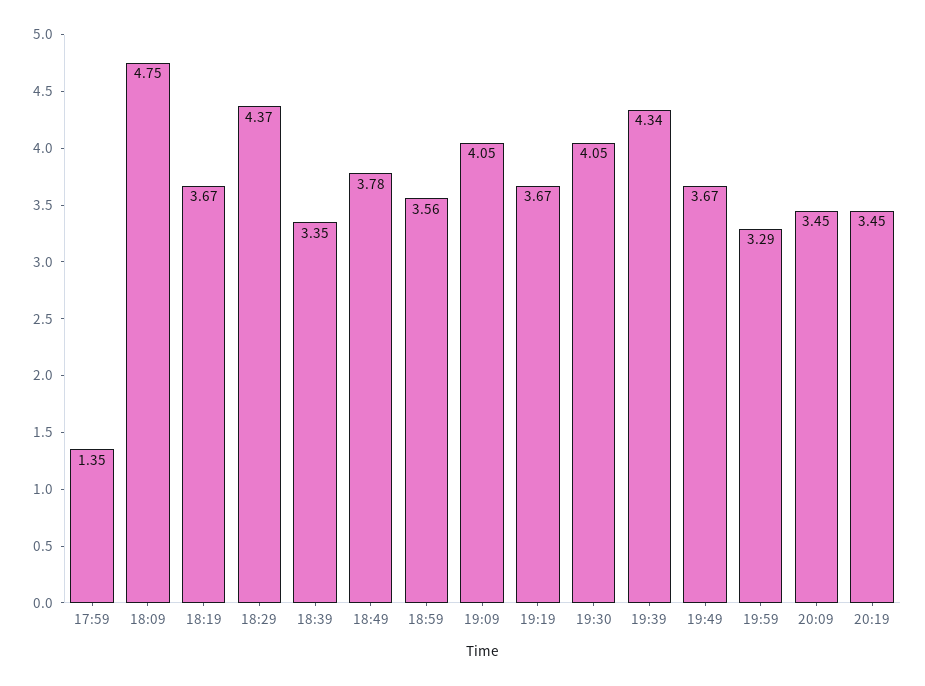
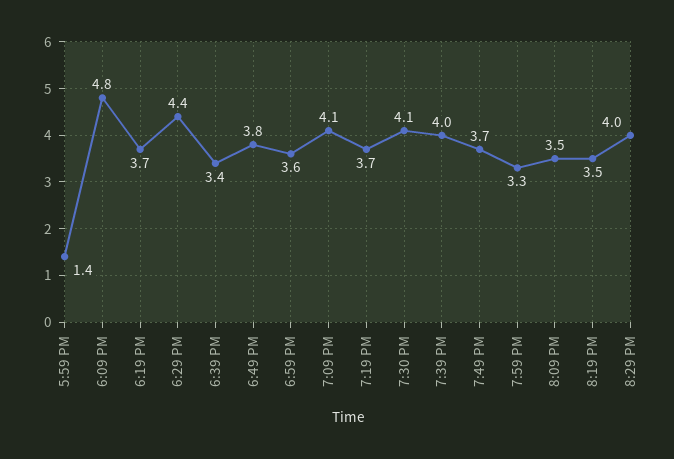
19:39: 4.34 -> 4
8:29 PM: none -> 4

